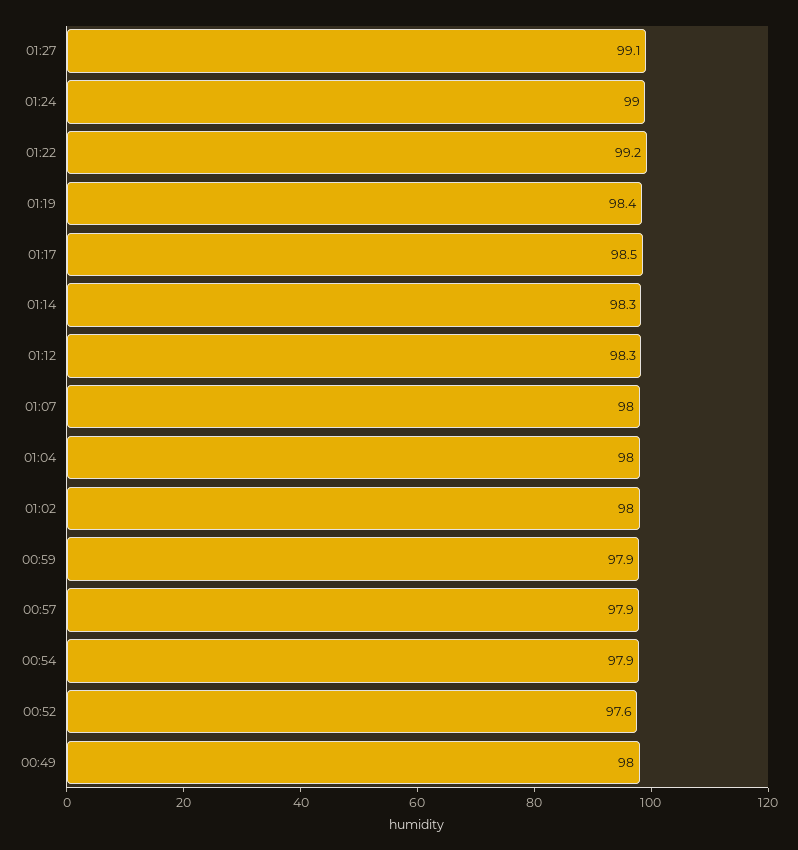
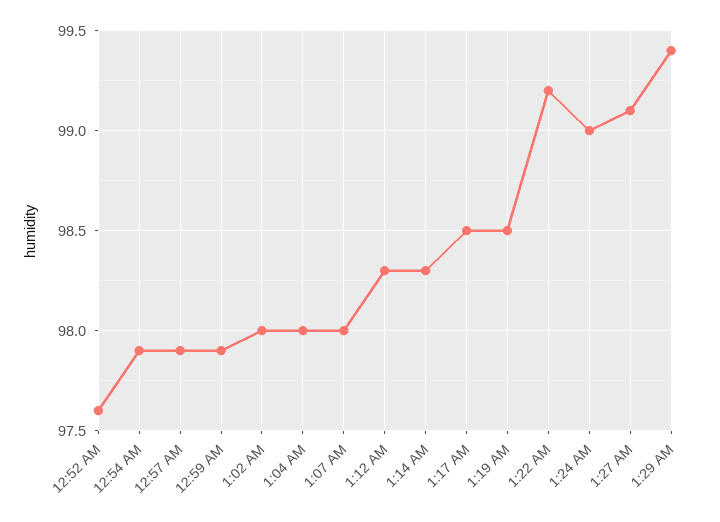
01:19: 98.4 -> 98.5
00:49: 98 -> none
1:29 AM: none -> 99.4

